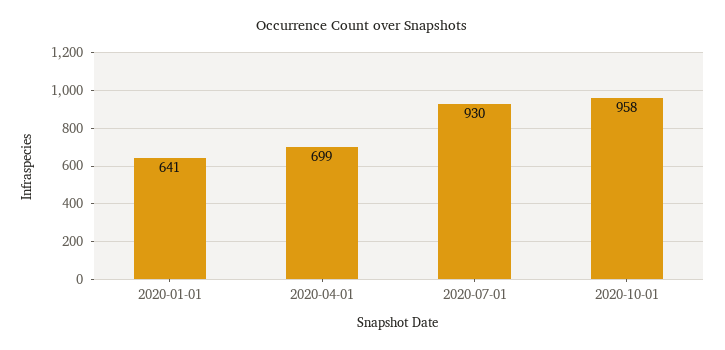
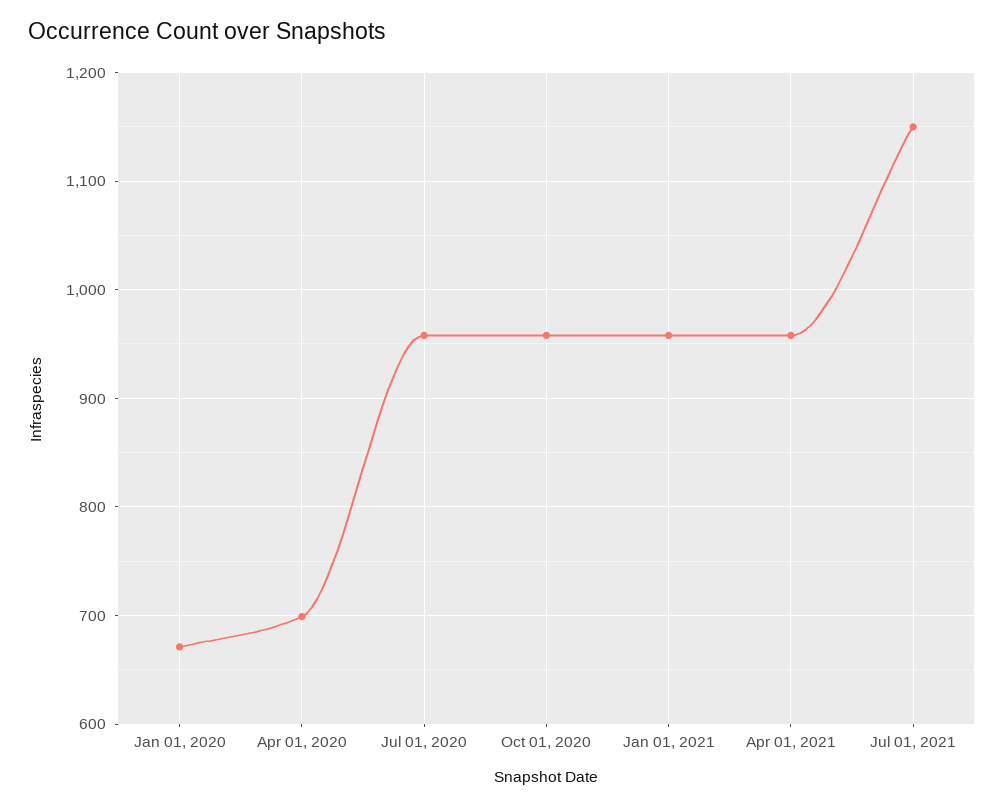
2020-01-01: 641 -> 670
2020-07-01: 930 -> 960
Jan 01, 2021: none -> 960
Apr 01, 2021: none -> 960
Jul 01, 2021: none -> 1150

